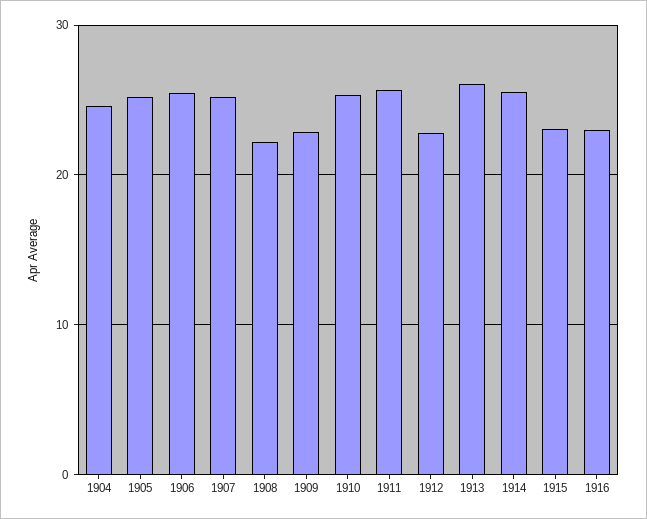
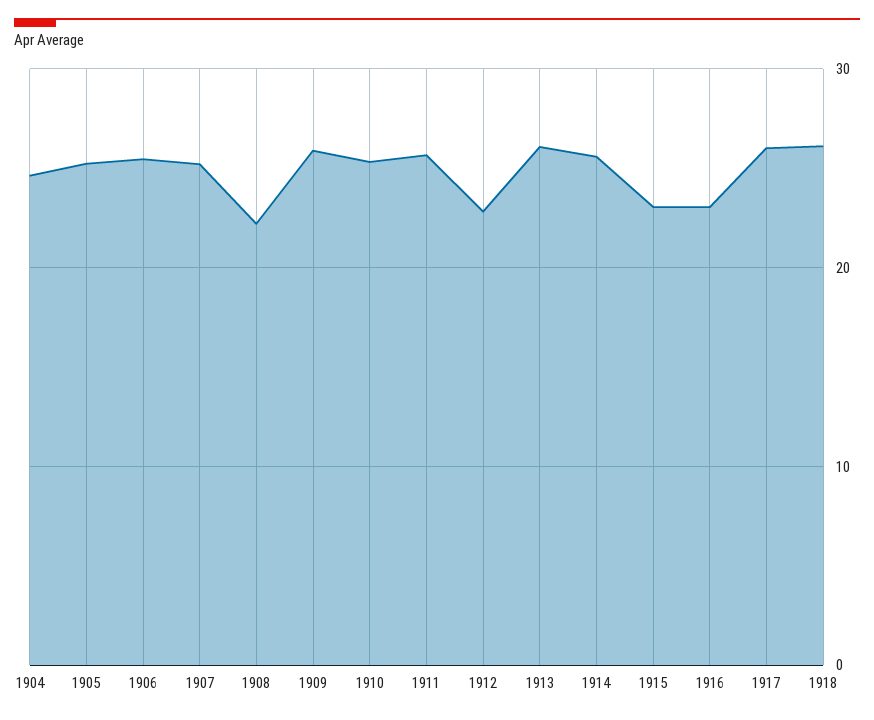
1909: 23 -> 26
1917: none -> 26
1918: none -> 26

